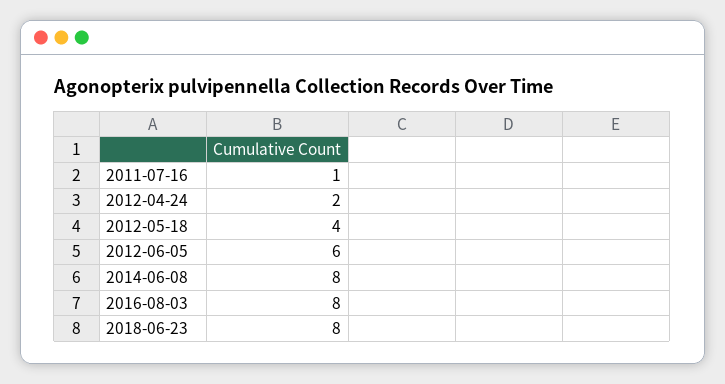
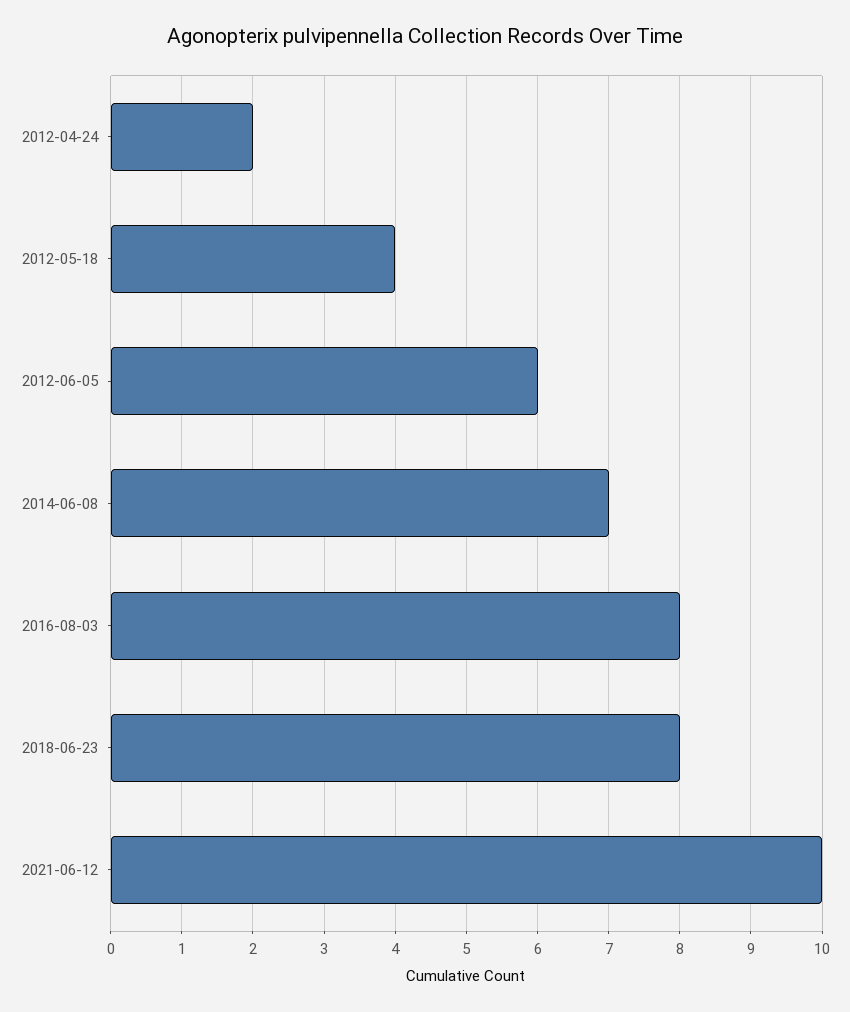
2011-07-16: 1 -> none
2014-06-08: 8 -> 7
2021-06-12: none -> 10

